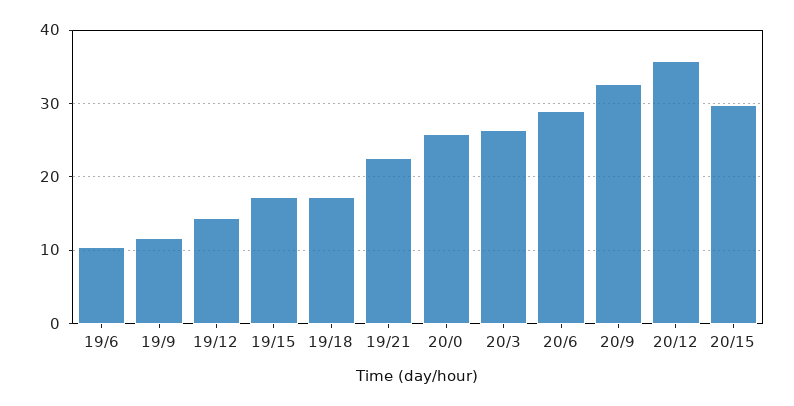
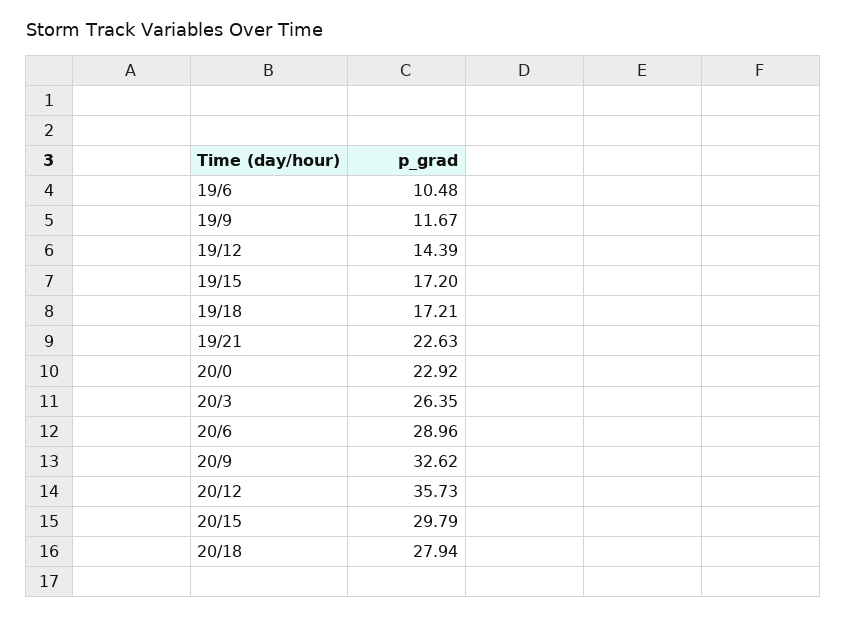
20/0: 26 -> 22.92
20/18: none -> 27.94

